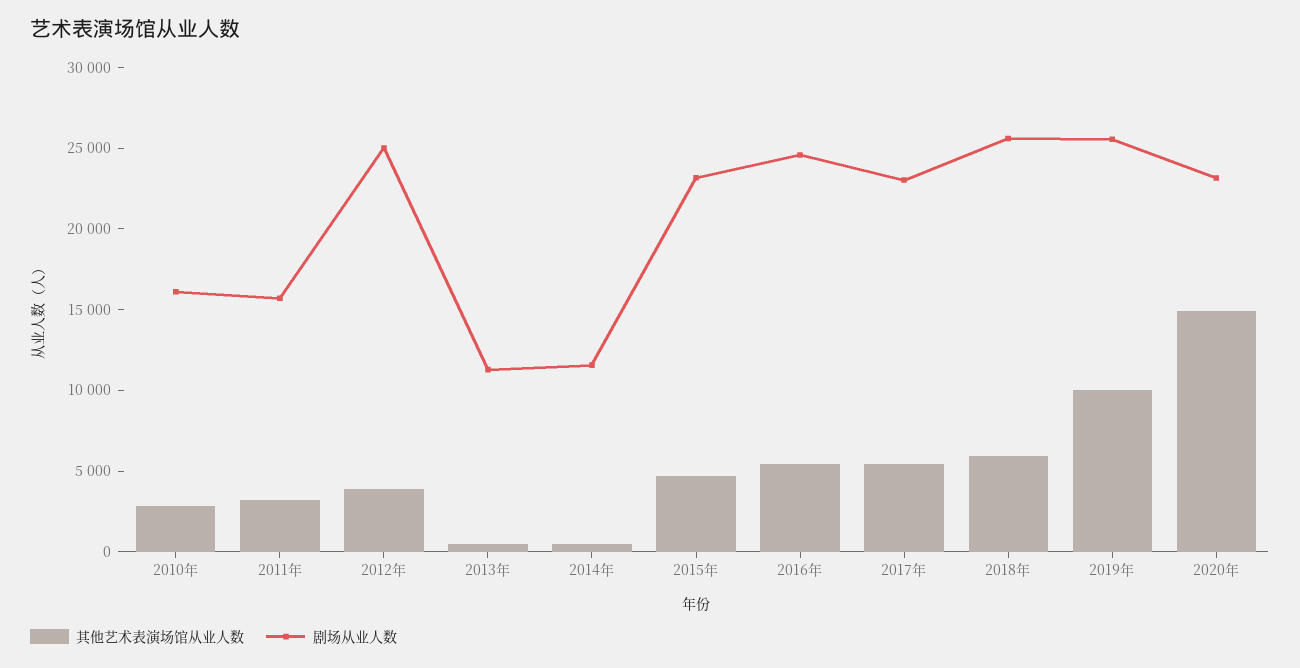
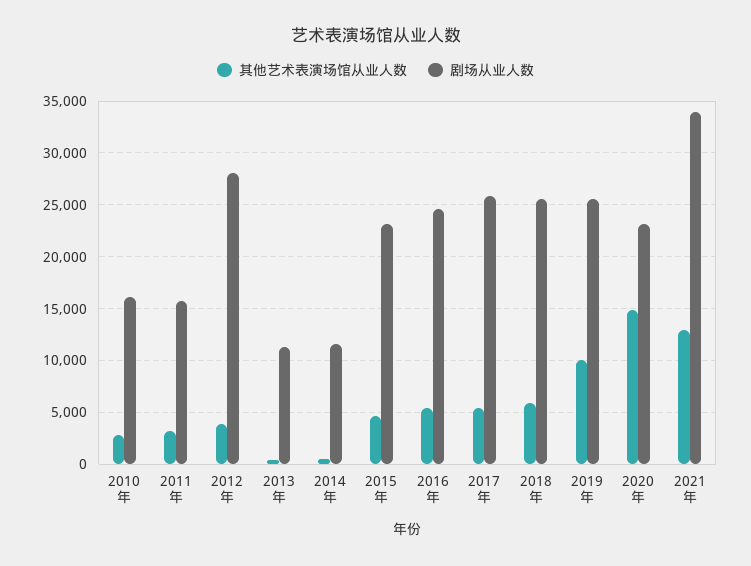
剧场从业人数, 2012年: 25000 -> 28000
剧场从业人数, 2017年: 23000 -> 26000
其他艺术表演场馆从业人数, 2021年: none -> 13000
剧场从业人数, 2021年: none -> 34000

